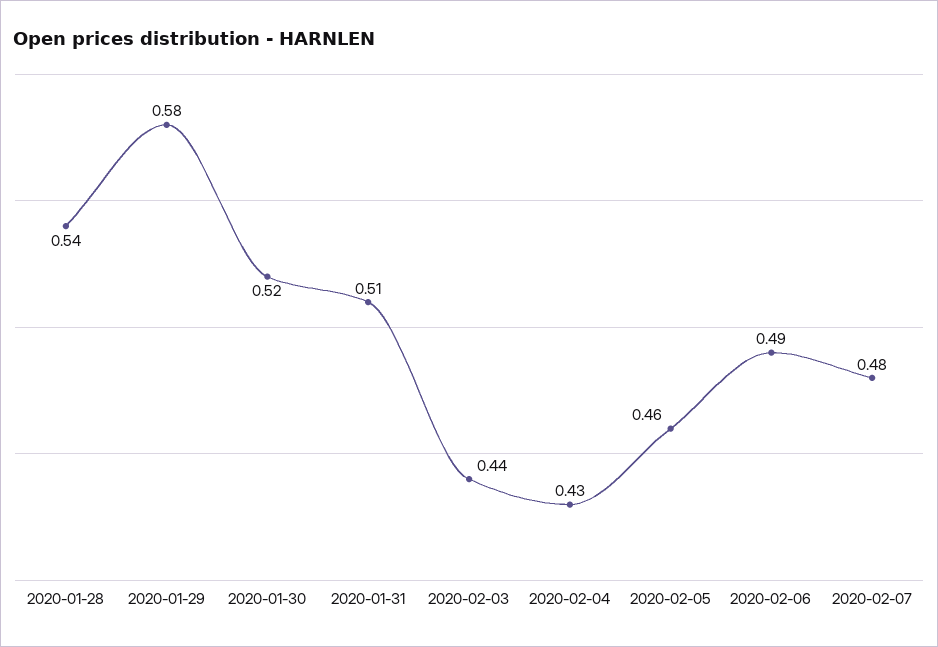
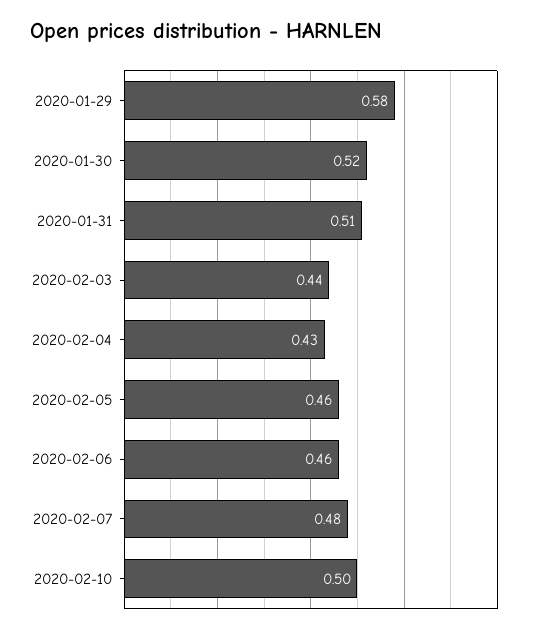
2020-01-28: 0.54 -> none
2020-02-06: 0.49 -> 0.46
2020-02-10: none -> 0.5

